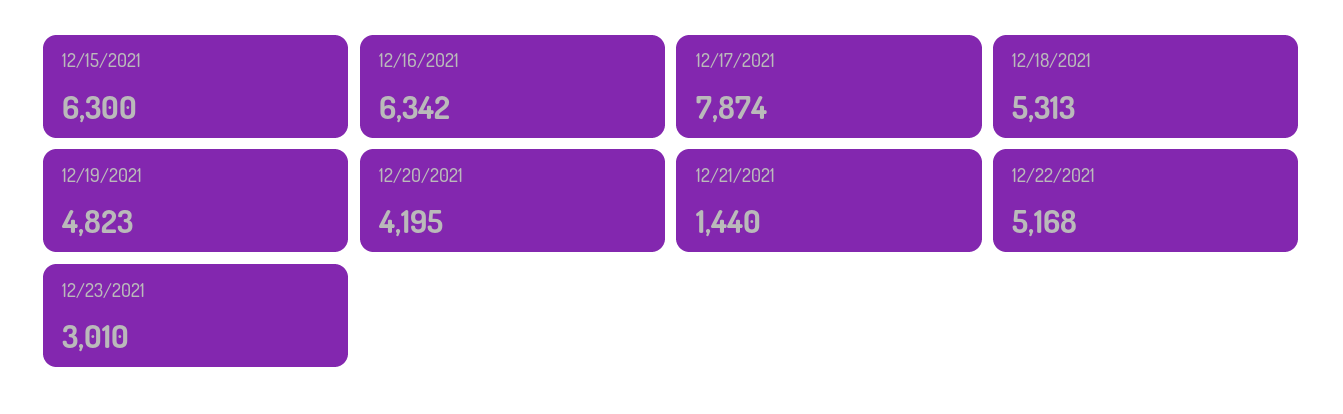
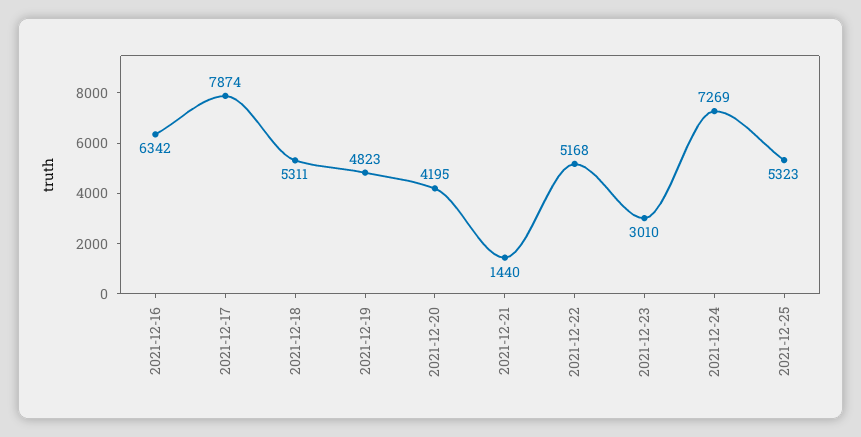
12/15/2021: 6300 -> none
12/18/2021: 5313 -> 5311
2021-12-24: none -> 7269
2021-12-25: none -> 5323

